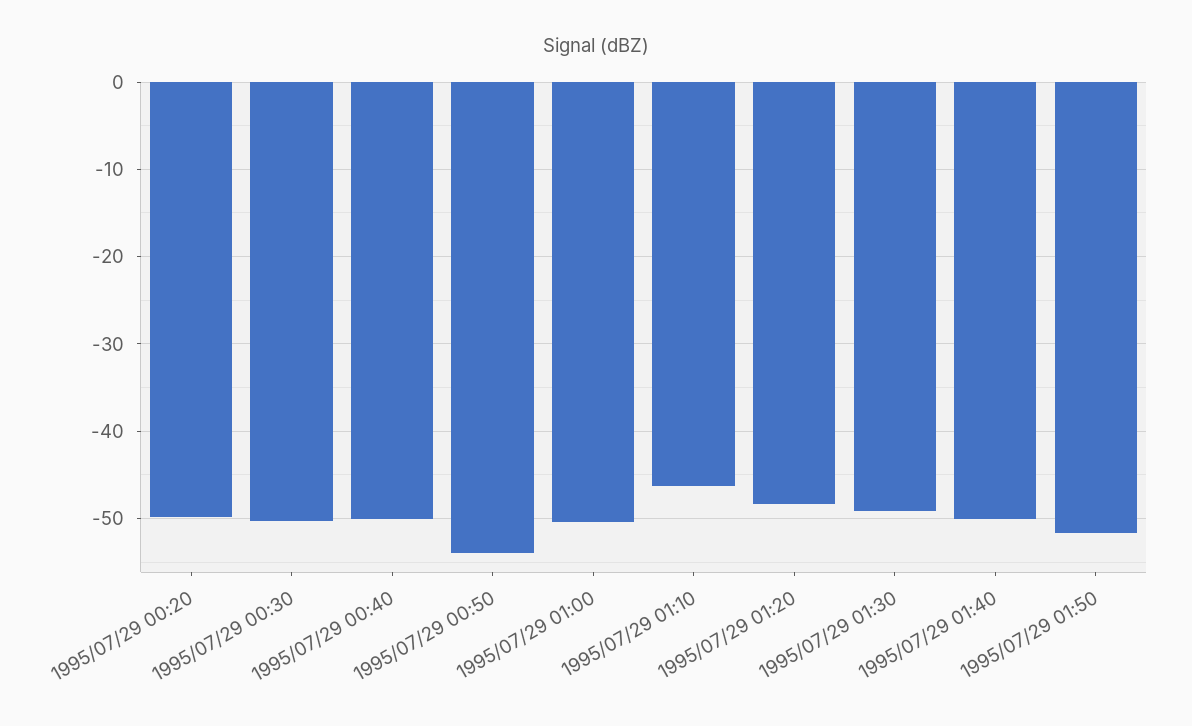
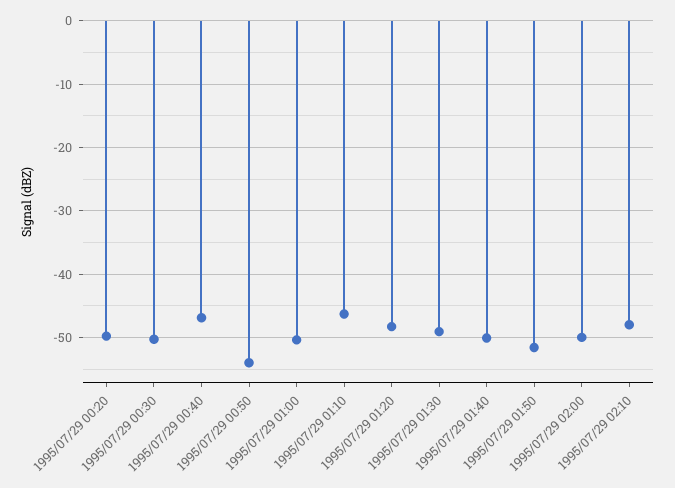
1995/07/29 00:40: -50 -> -47
1995/07/29 02:00: none -> -50
1995/07/29 02:10: none -> -48

